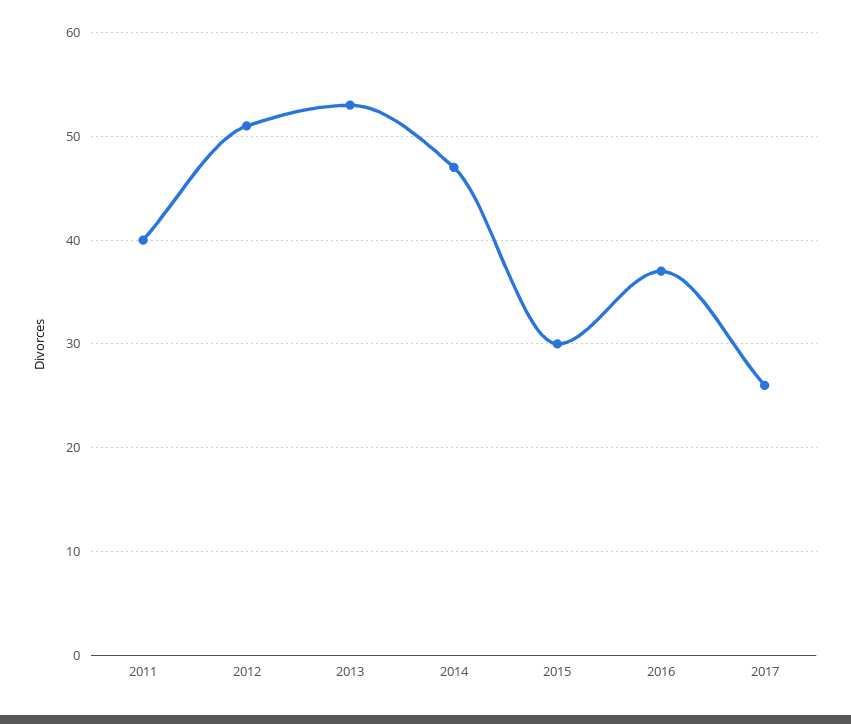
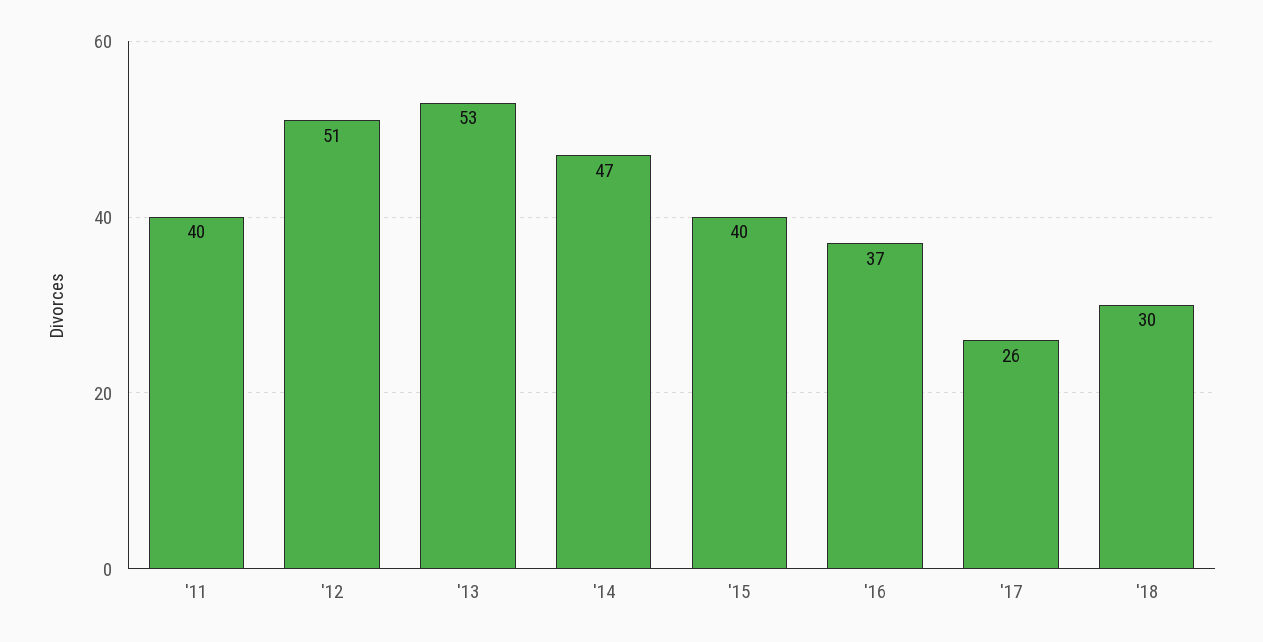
2015: 30 -> 40
'18: none -> 30

